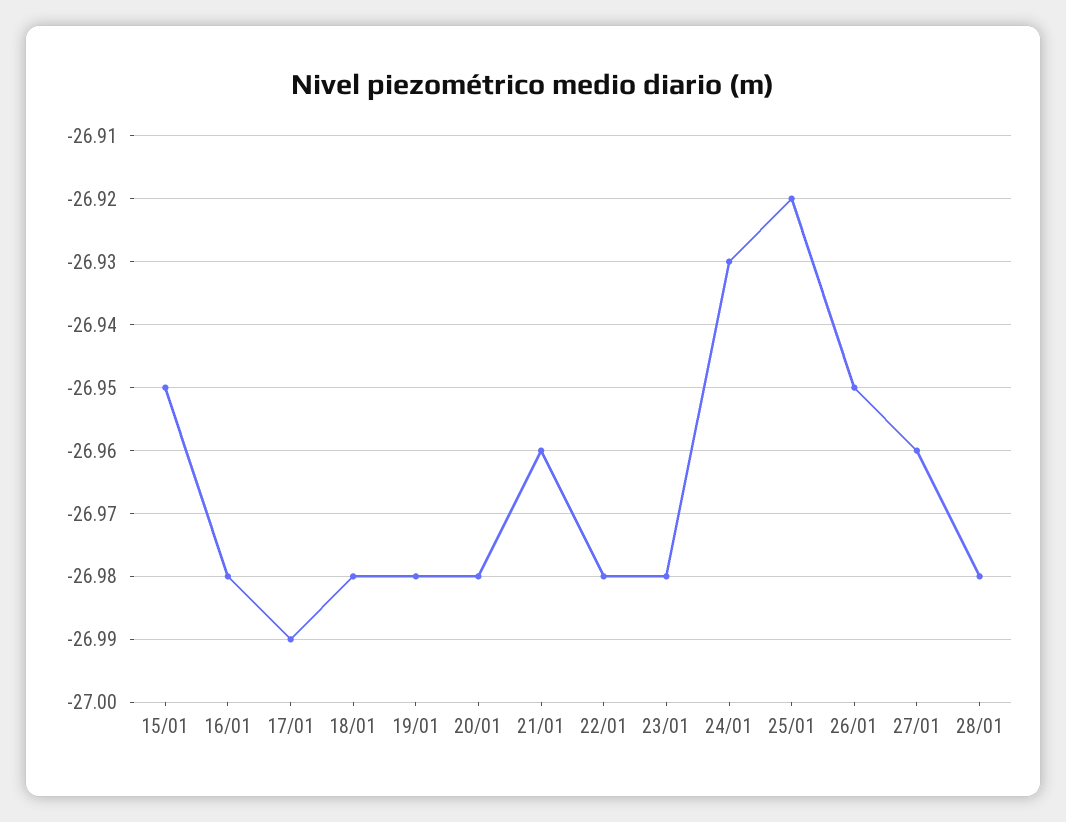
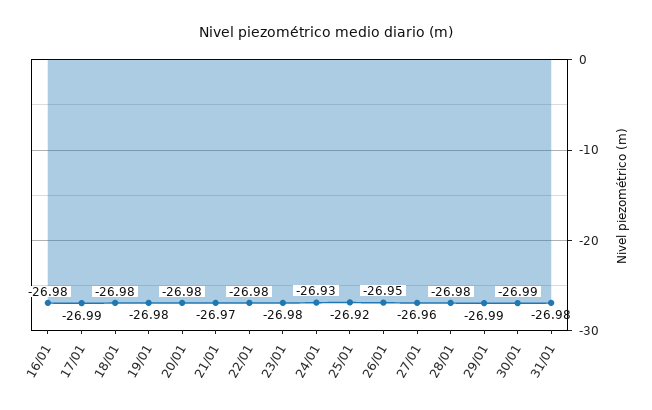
15/01: -26.95 -> none
21/01: -26.96 -> -26.97
29/01: none -> -26.99
30/01: none -> -26.99
31/01: none -> -26.98

